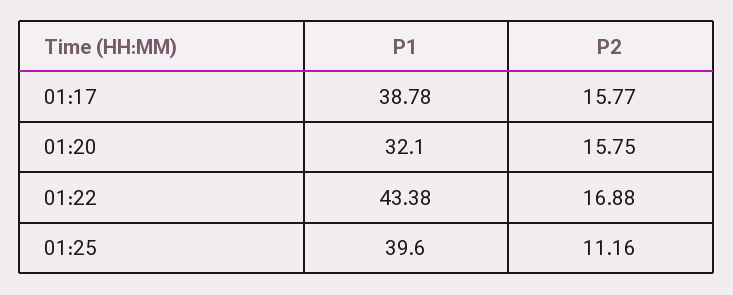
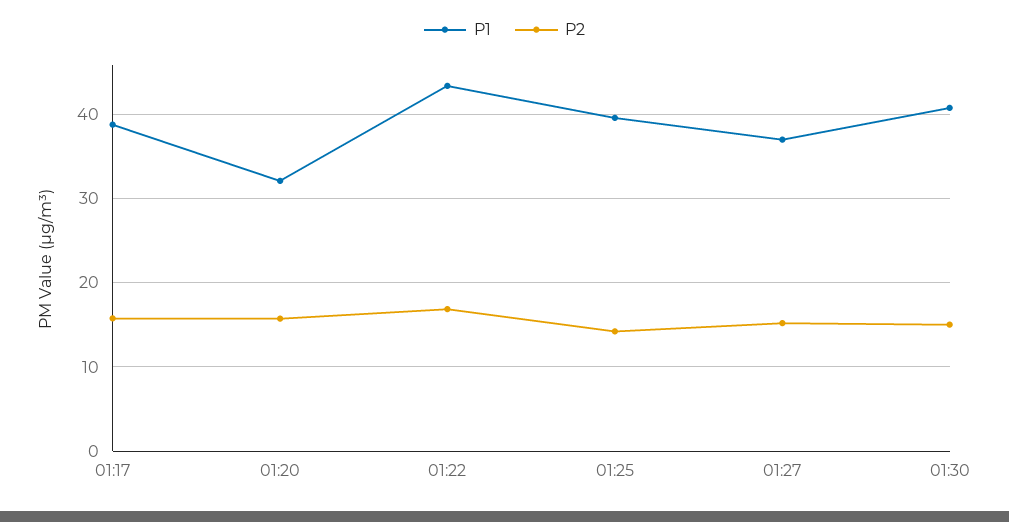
P2, 01:25: 11.16 -> 14
P1, 01:27: none -> 37
P2, 01:27: none -> 15
P1, 01:30: none -> 41
P2, 01:30: none -> 15

